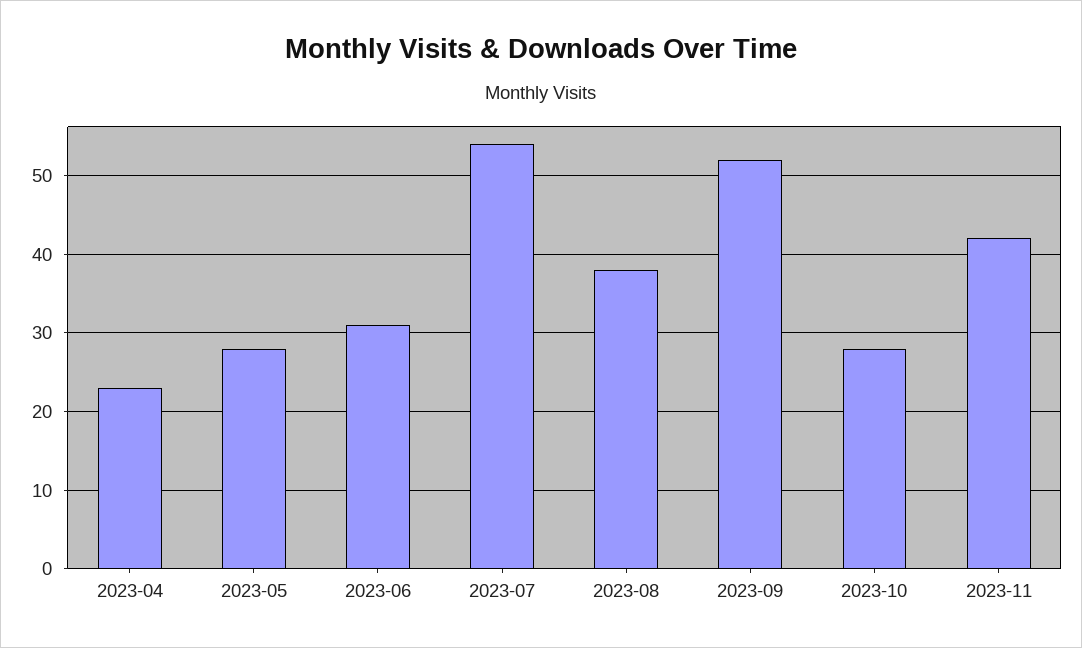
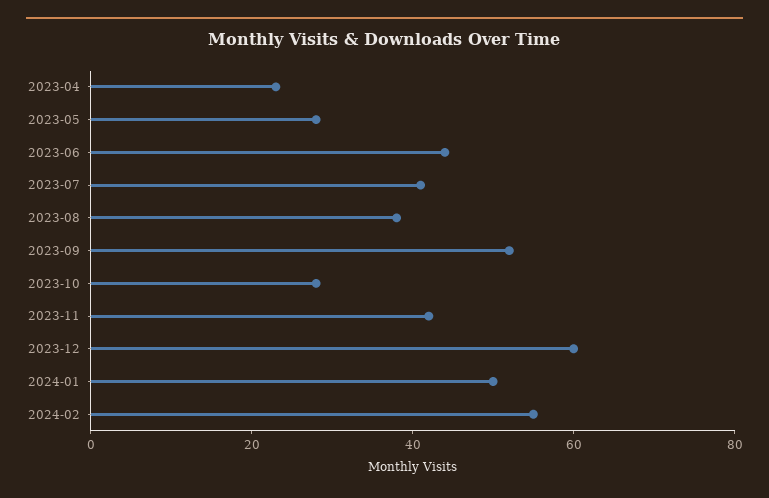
2023-06: 31 -> 45
2023-07: 54 -> 40
2023-12: none -> 60
2024-01: none -> 50
2024-02: none -> 55

